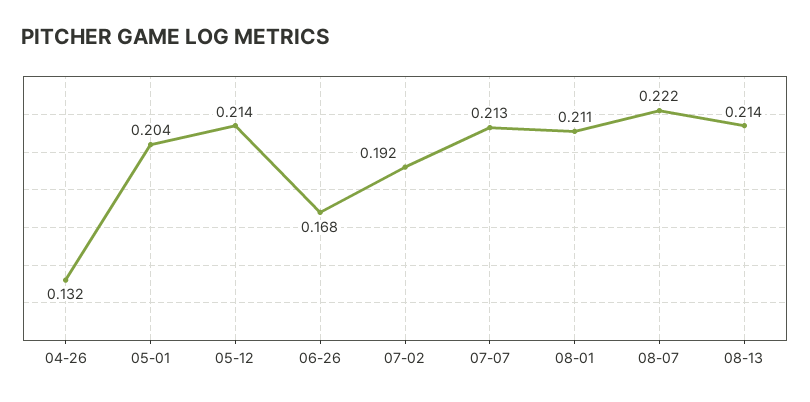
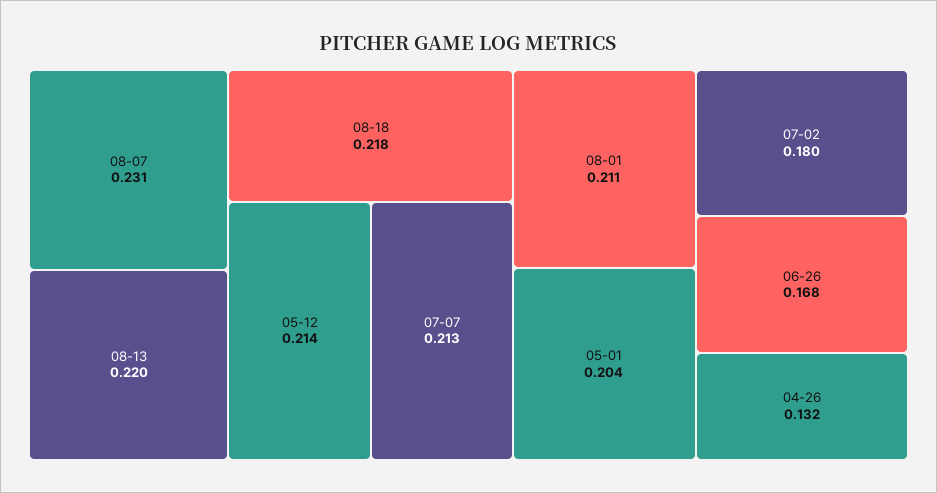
07-02: 0.192 -> 0.18
08-07: 0.222 -> 0.231
08-13: 0.214 -> 0.22
08-18: none -> 0.218

